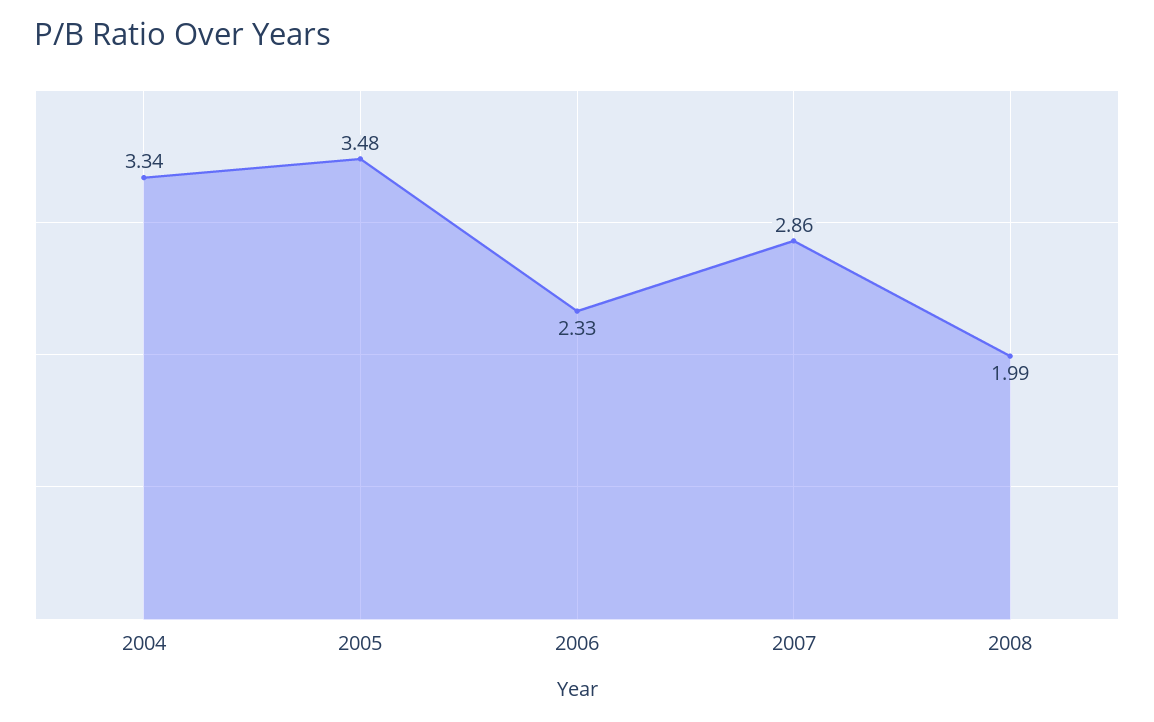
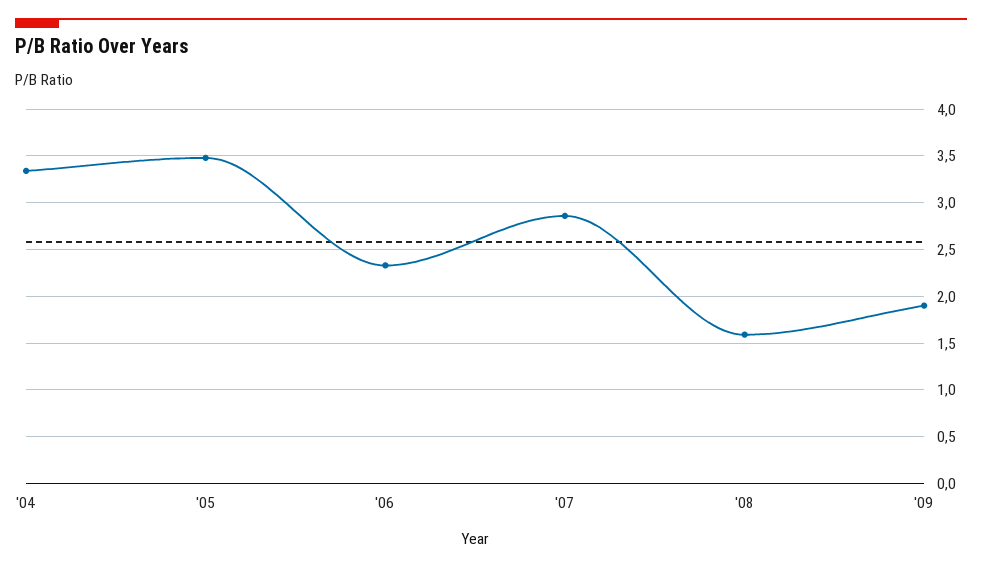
2008: 1.99 -> 1.6
'09: none -> 1.9

